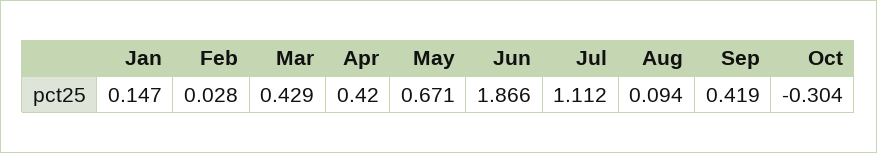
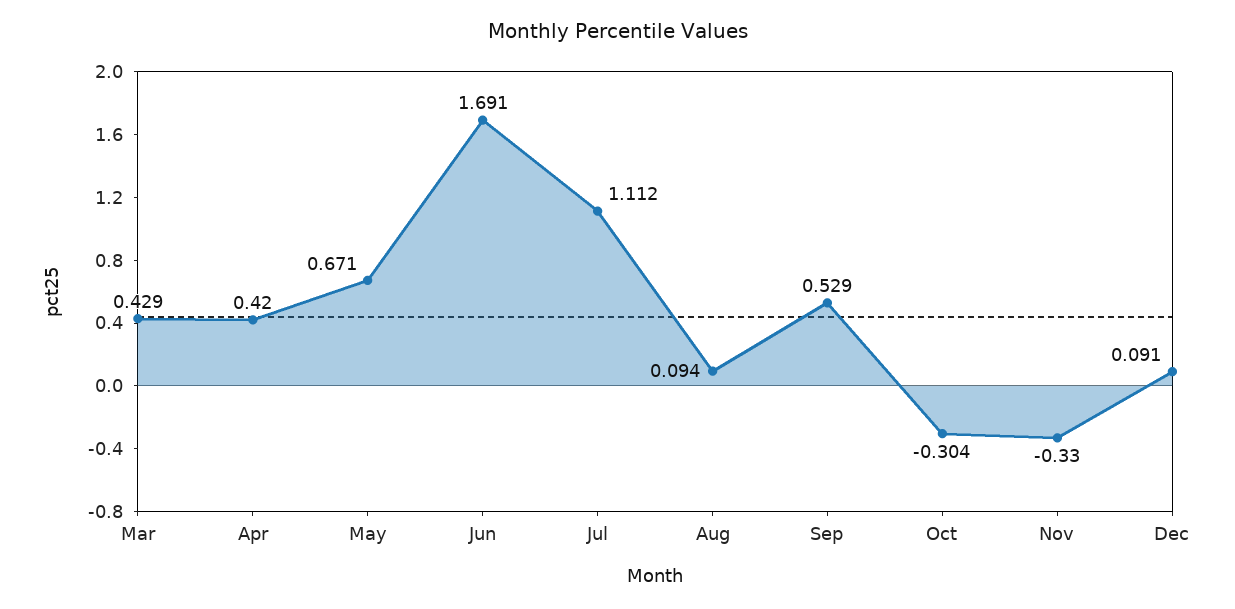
Jan: 0.147 -> none
Feb: 0.028 -> none
Jun: 1.866 -> 1.691
Sep: 0.419 -> 0.529
Nov: none -> -0.33
Dec: none -> 0.091

